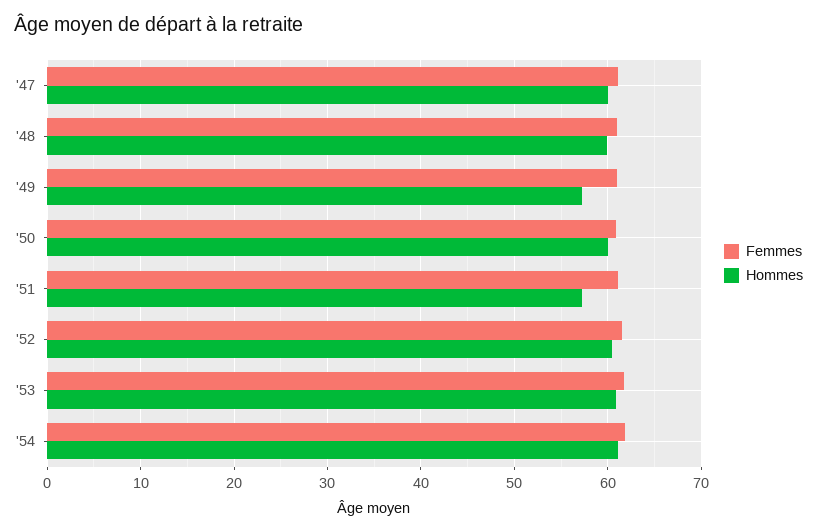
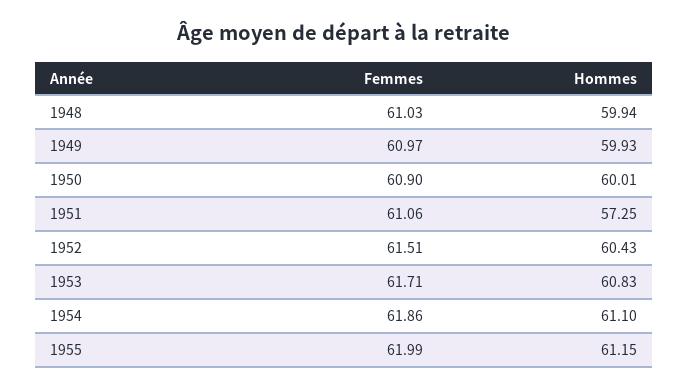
Femmes, '47: 61 -> none
Hommes, '47: 60 -> none
Hommes, '49: 57 -> 59.93
Femmes, 1955: none -> 61.99
Hommes, 1955: none -> 61.15

